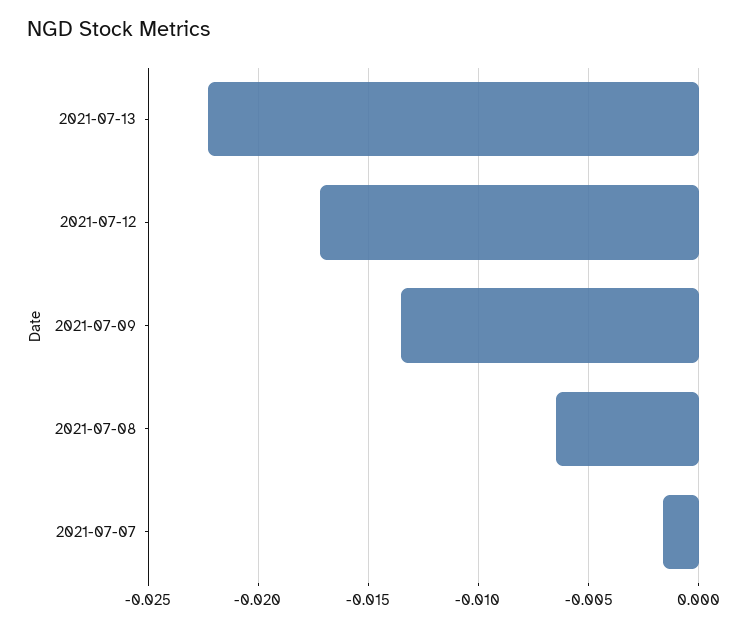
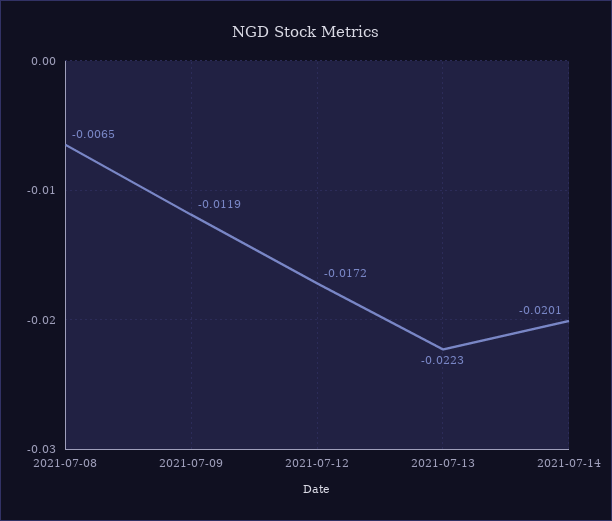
2021-07-09: -0.0135 -> -0.0119
2021-07-07: -0.0015 -> none
2021-07-14: none -> -0.0201

